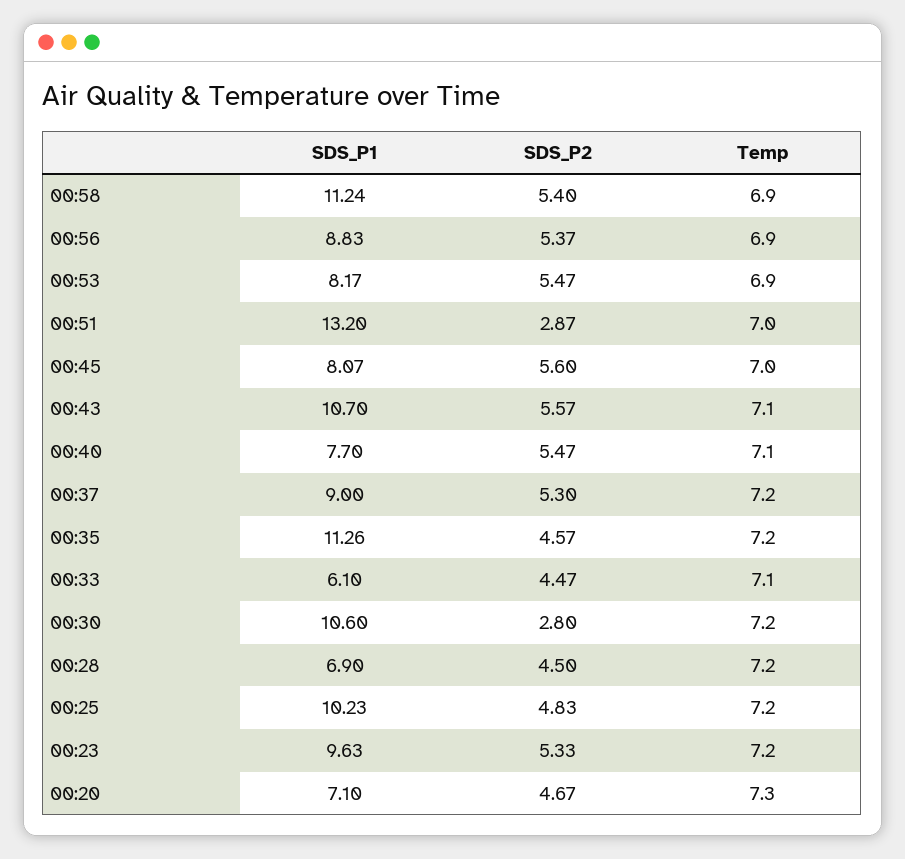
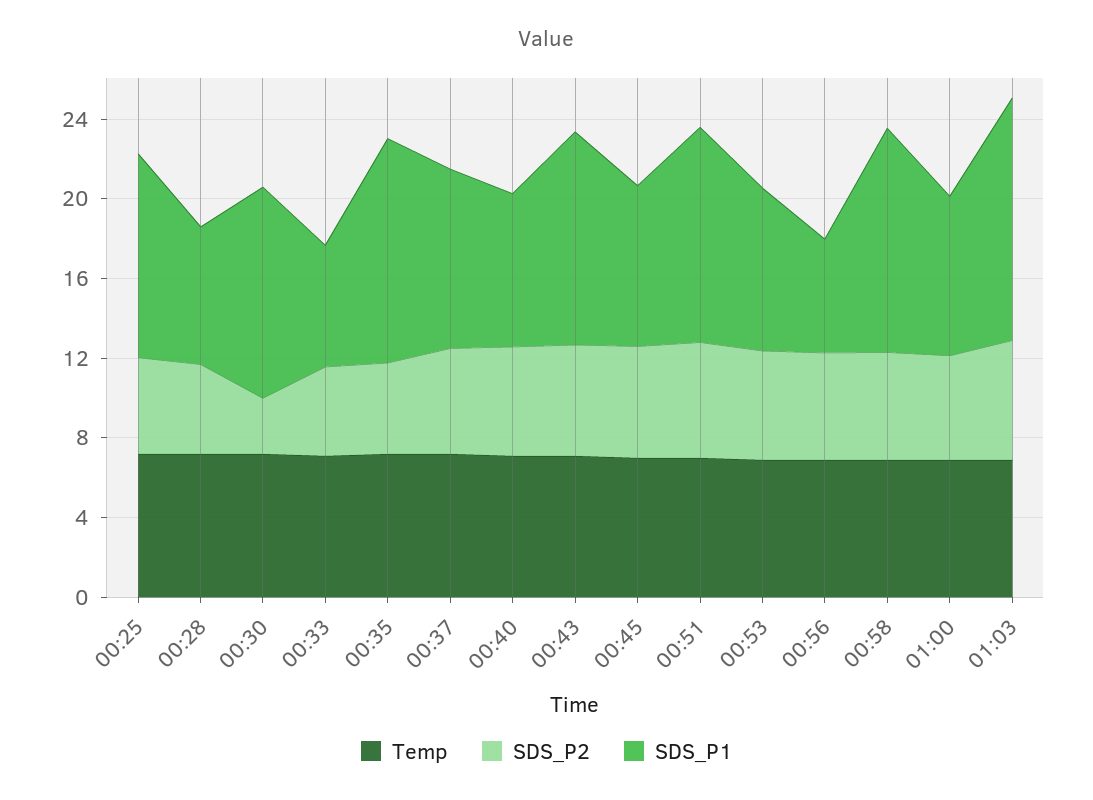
SDS_P1, 00:56: 8.83 -> 6
SDS_P1, 00:51: 13.2 -> 11
SDS_P2, 00:51: 2.87 -> 6
SDS_P1, 00:23: 9.63 -> none
SDS_P2, 00:23: 5.33 -> none
Temp, 00:23: 7.2 -> none
SDS_P1, 00:20: 7.1 -> none
SDS_P2, 00:20: 4.67 -> none
Temp, 00:20: 7.3 -> none
Temp, 01:00: none -> 7
SDS_P2, 01:00: none -> 5
SDS_P1, 01:00: none -> 8
Temp, 01:03: none -> 7
SDS_P2, 01:03: none -> 6
SDS_P1, 01:03: none -> 12

